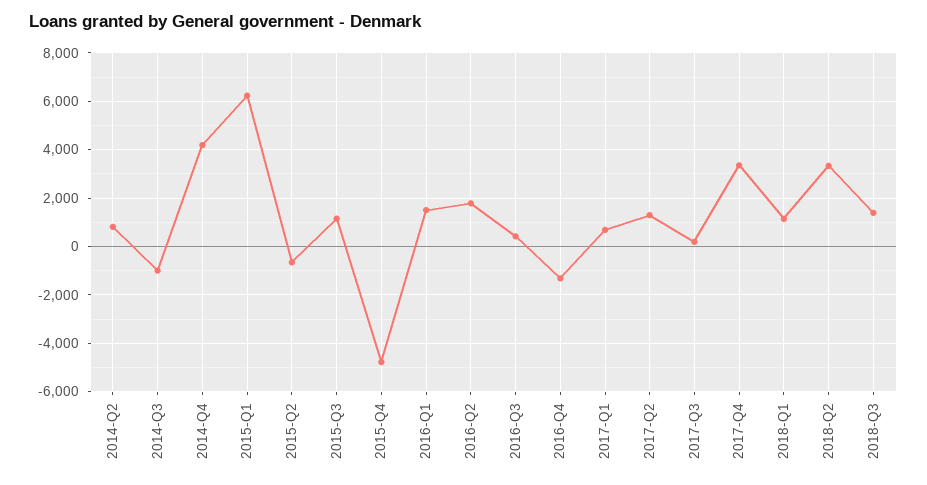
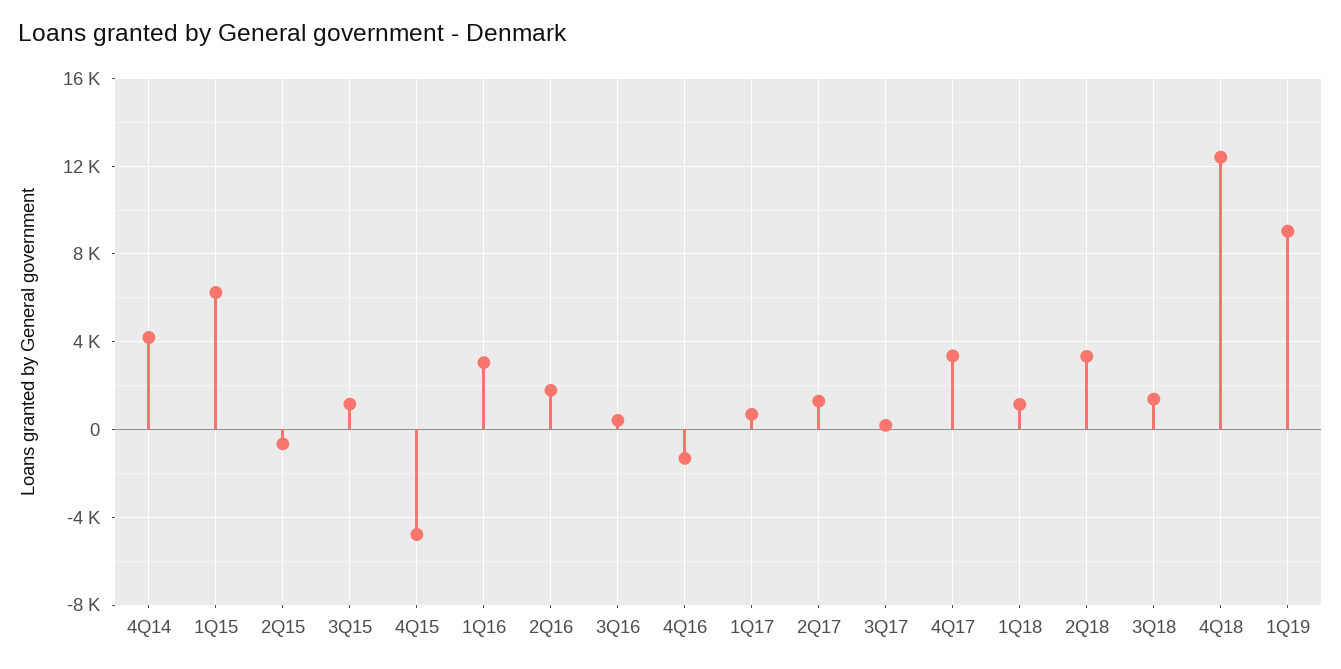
2014-Q2: 750 -> none
2014-Q3: -1000 -> none
2016-Q1: 1500 -> 3000
4Q18: none -> 12500
1Q19: none -> 9000

